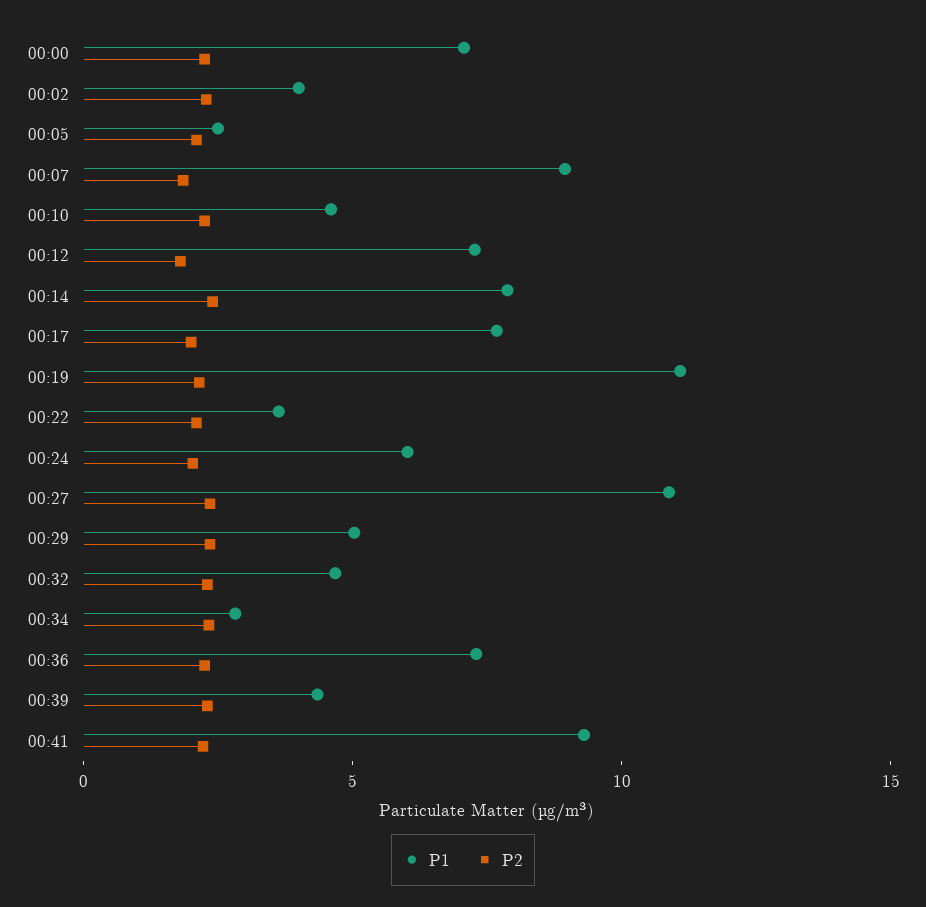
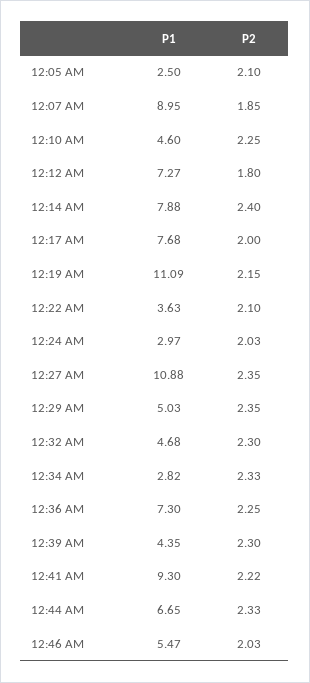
P1, 00:00: 7 -> none
P2, 00:00: 2 -> none
P1, 00:02: 4 -> none
P2, 00:02: 2 -> none
P1, 00:24: 6 -> 2.97
P1, 12:44 AM: none -> 6.65
P2, 12:44 AM: none -> 2.33
P1, 12:46 AM: none -> 5.47
P2, 12:46 AM: none -> 2.03

